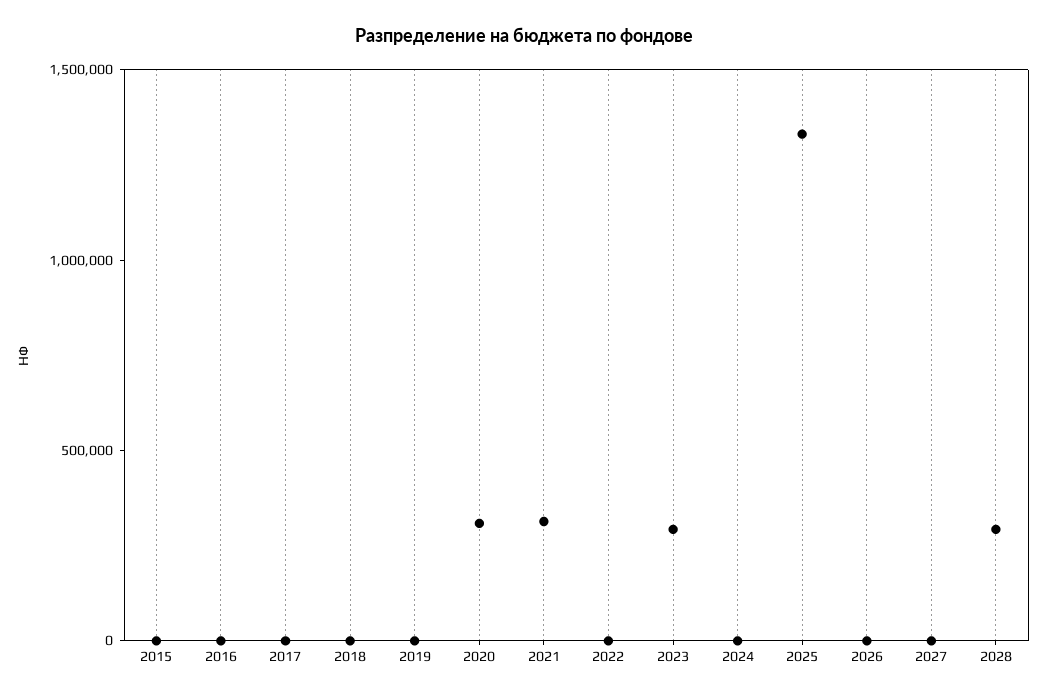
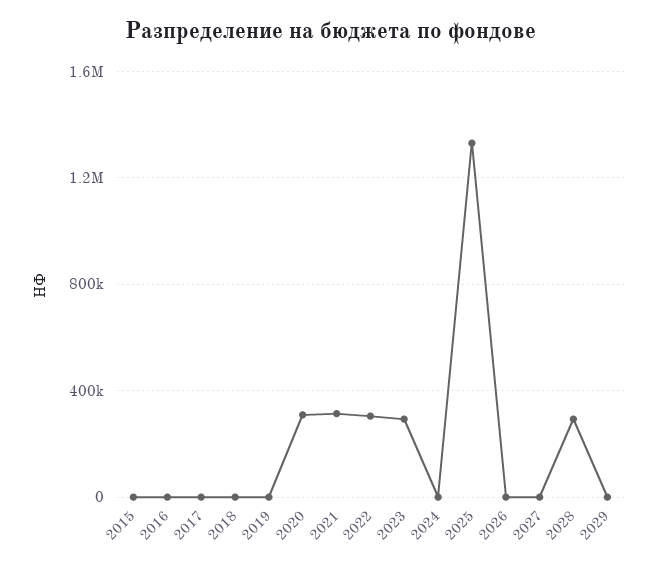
2022: 0 -> 300000
2029: none -> 0

